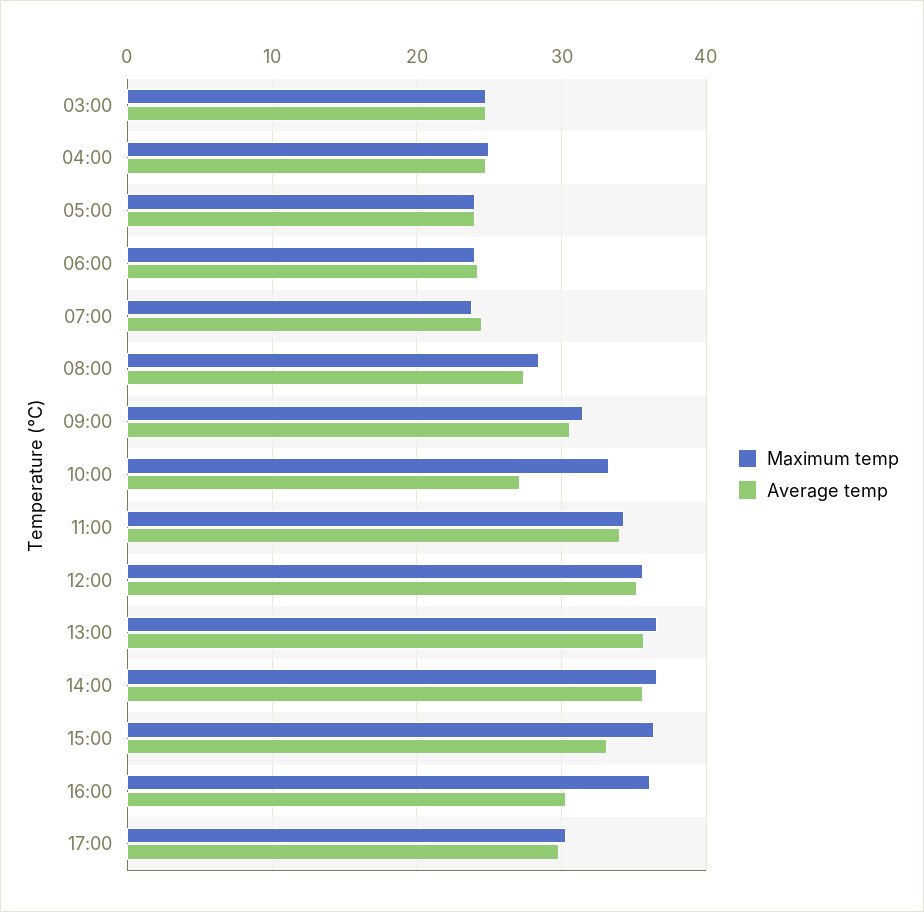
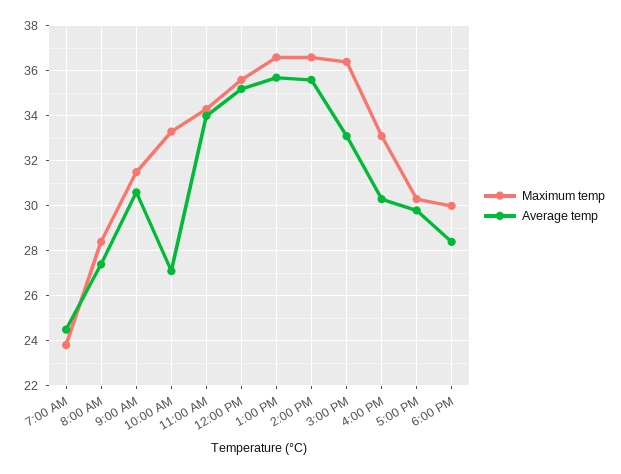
Maximum temp, 03:00: 25 -> none
Average temp, 03:00: 25 -> none
Maximum temp, 04:00: 25 -> none
Average temp, 04:00: 25 -> none
Maximum temp, 05:00: 24 -> none
Average temp, 05:00: 24 -> none
Maximum temp, 06:00: 24 -> none
Average temp, 06:00: 24 -> none
Maximum temp, 16:00: 36 -> 33
Maximum temp, 6:00 PM: none -> 30
Average temp, 6:00 PM: none -> 28.5

